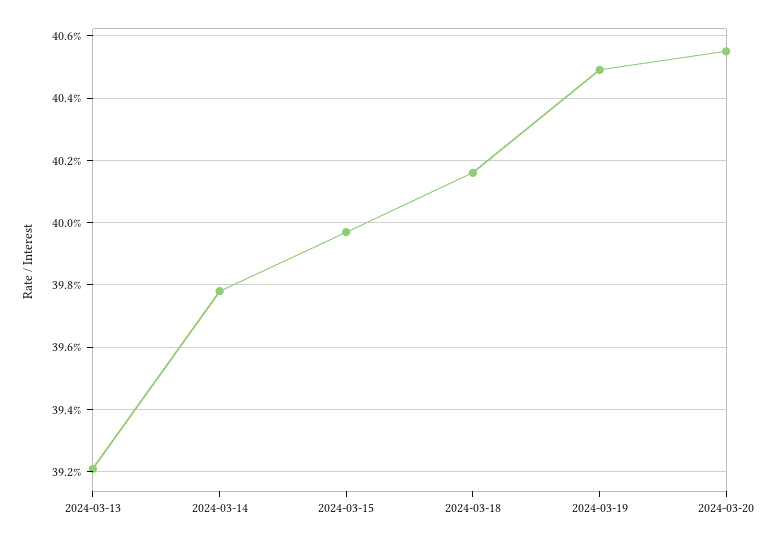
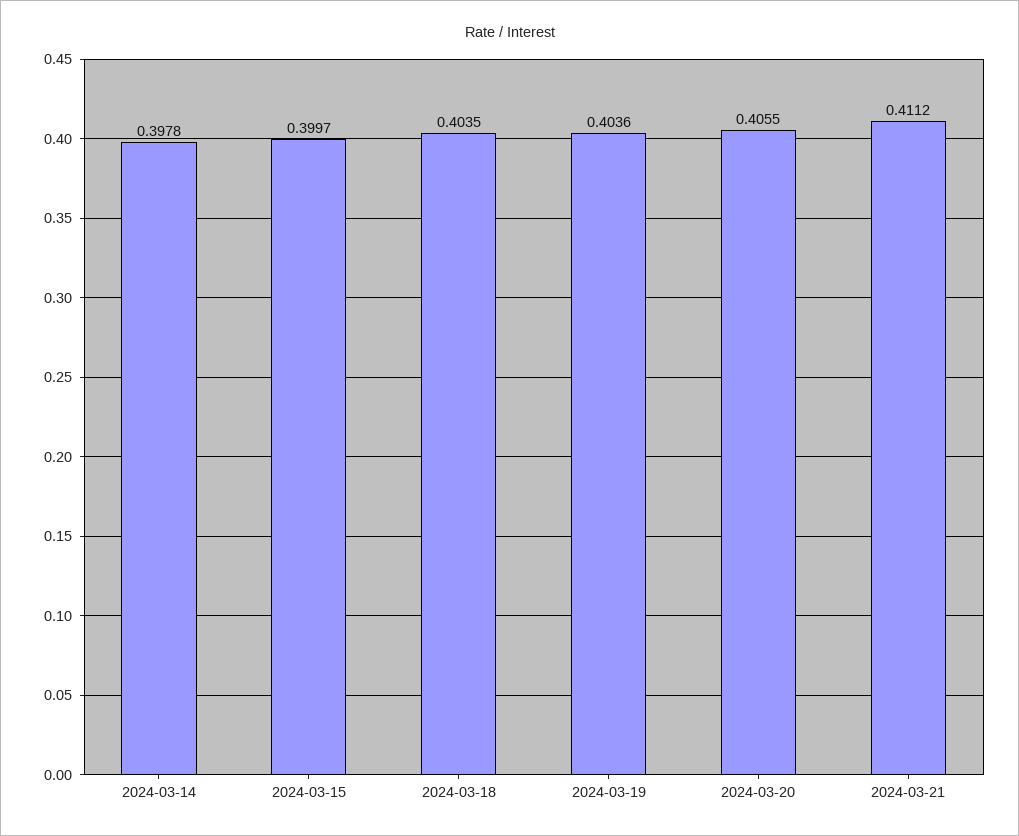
2024-03-13: 0.392 -> none
2024-03-18: 0.4015 -> 0.4035
2024-03-19: 0.405 -> 0.4036
2024-03-21: none -> 0.4112

